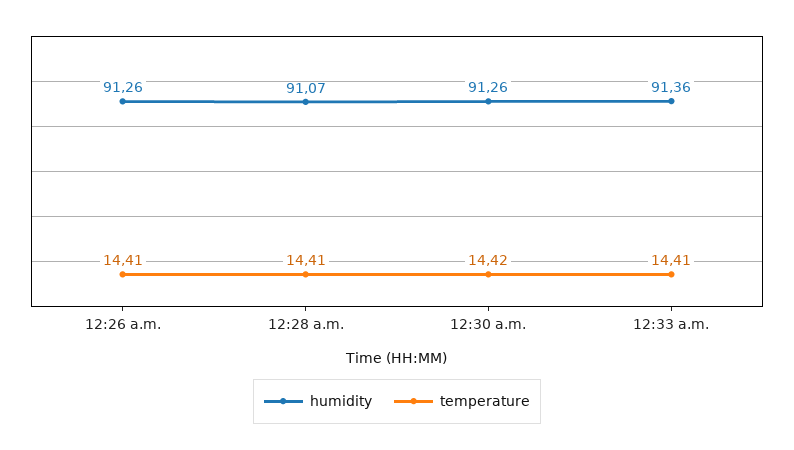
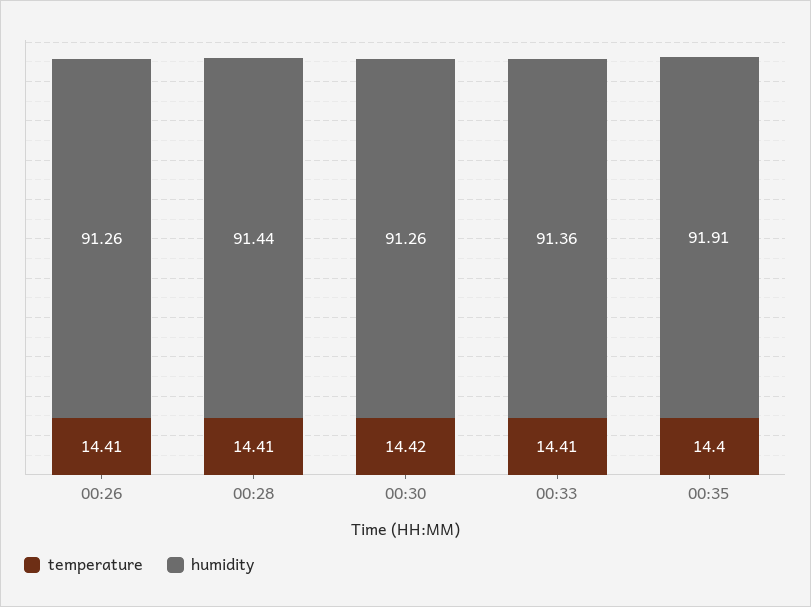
humidity, 12:28 a.m.: 91.07 -> 91.44
temperature, 00:35: none -> 14.4
humidity, 00:35: none -> 91.91

